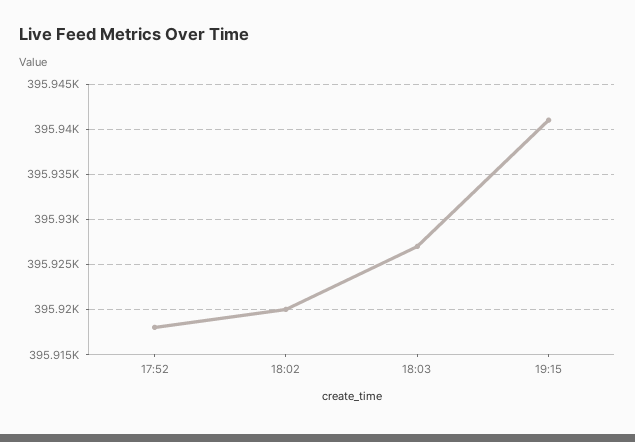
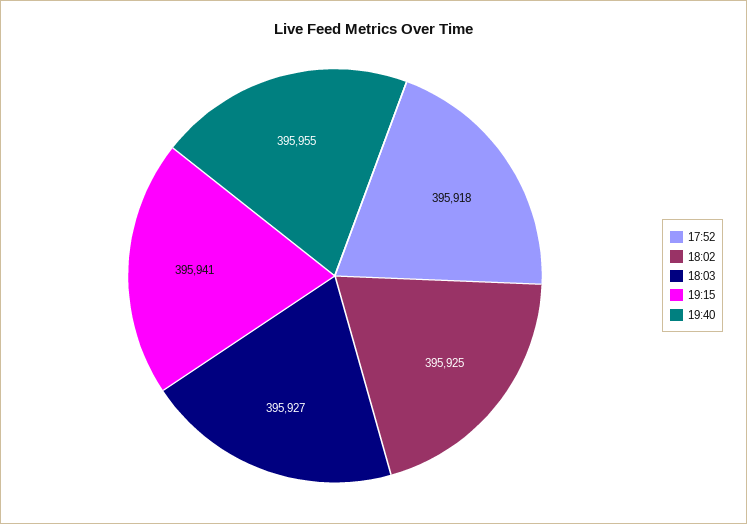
18:02: 395920 -> 395925
19:40: none -> 395955

